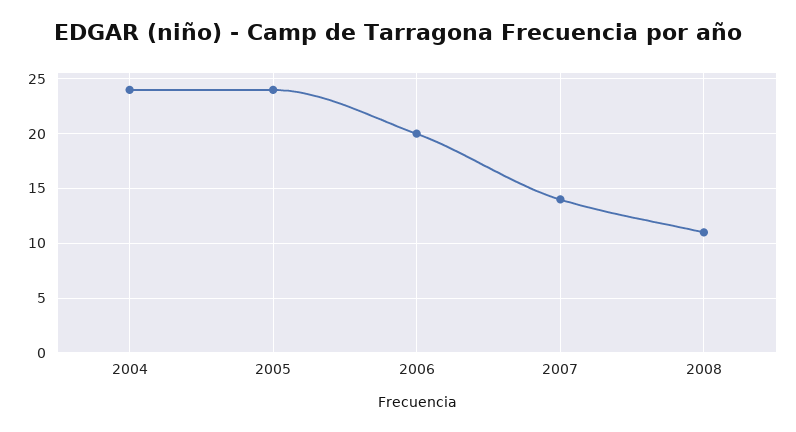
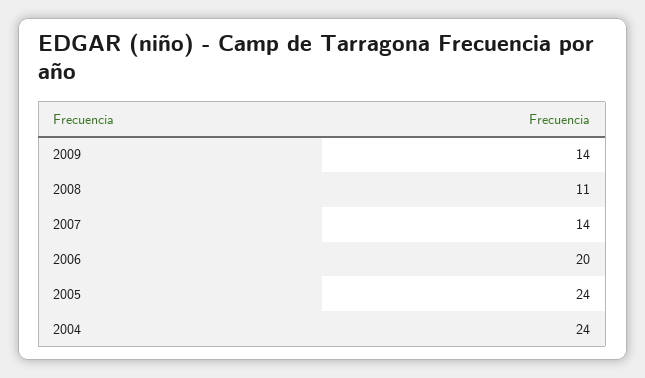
2009: none -> 14

